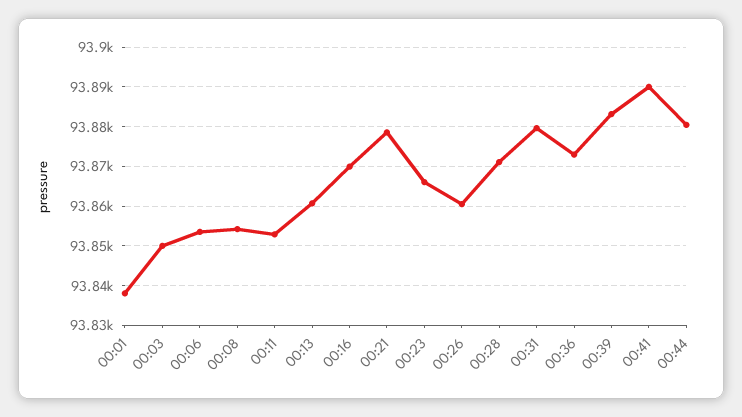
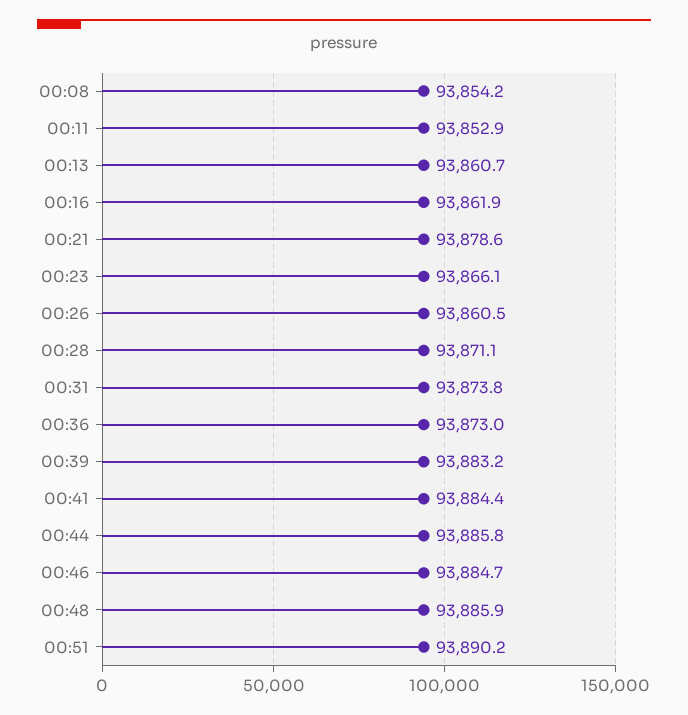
00:01: 93838 -> none
00:03: 93850 -> none
00:06: 93854 -> none
00:16: 93870 -> 93861.9
00:31: 93880 -> 93873.8
00:41: 93890 -> 93884.4
00:44: 93880 -> 93885.8
00:46: none -> 93884.7
00:48: none -> 93885.9
00:51: none -> 93890.2

